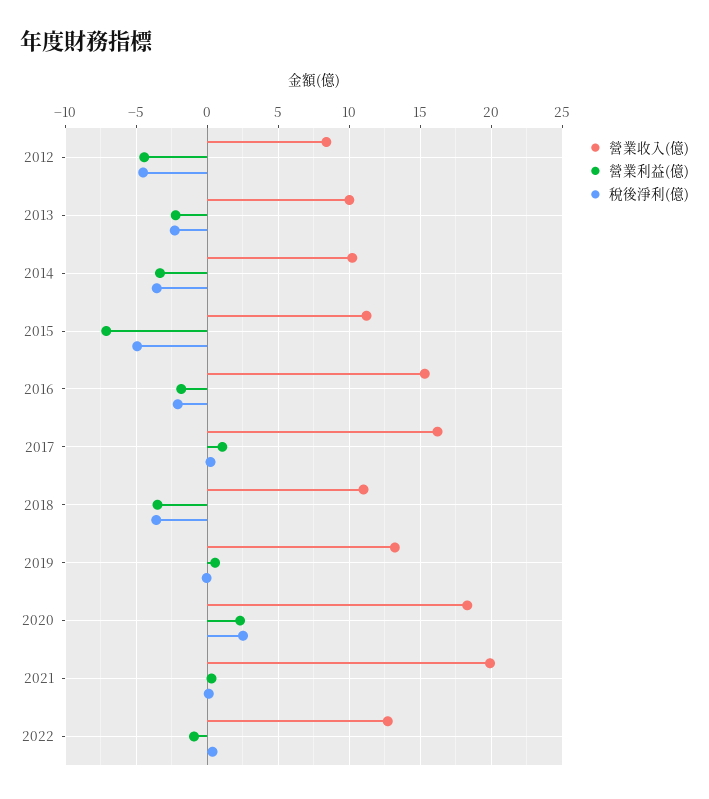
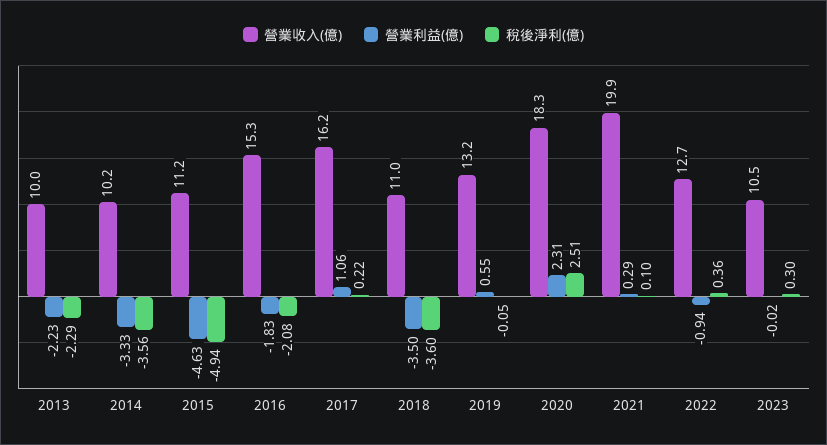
營業收入(億), 2012: 8.5 -> none
營業利益(億), 2012: -4.5 -> none
稅後淨利(億), 2012: -4.5 -> none
營業利益(億), 2015: -7 -> -4.63
營業收入(億), 2023: none -> 10.5
營業利益(億), 2023: none -> -0.02
稅後淨利(億), 2023: none -> 0.3

